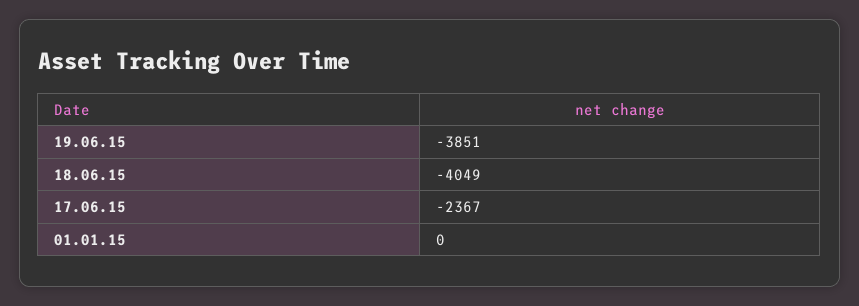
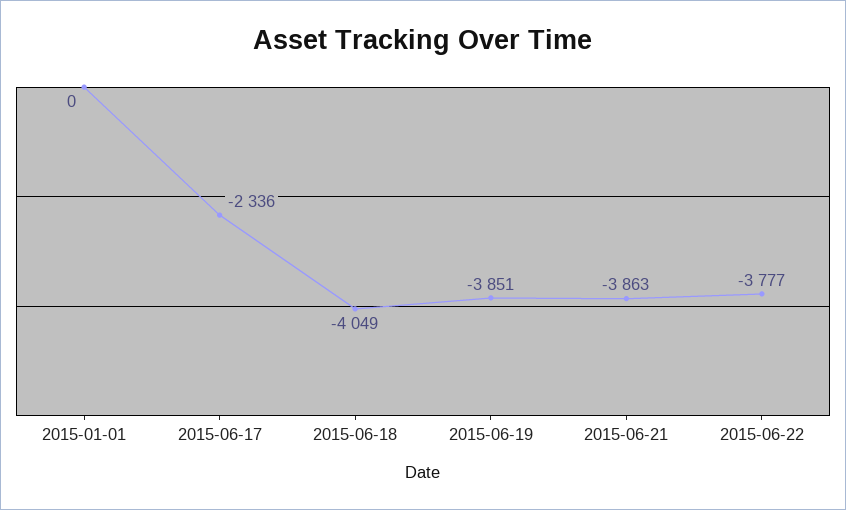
17.06.15: -2367 -> -2336
2015-06-21: none -> -3863
2015-06-22: none -> -3777

